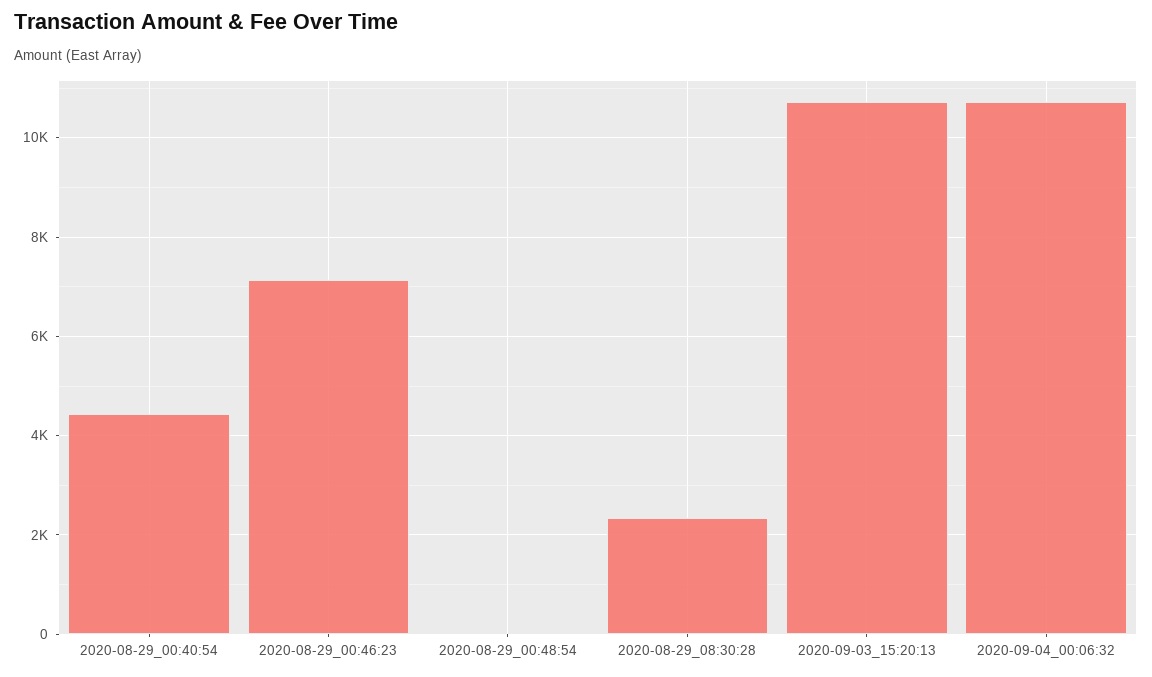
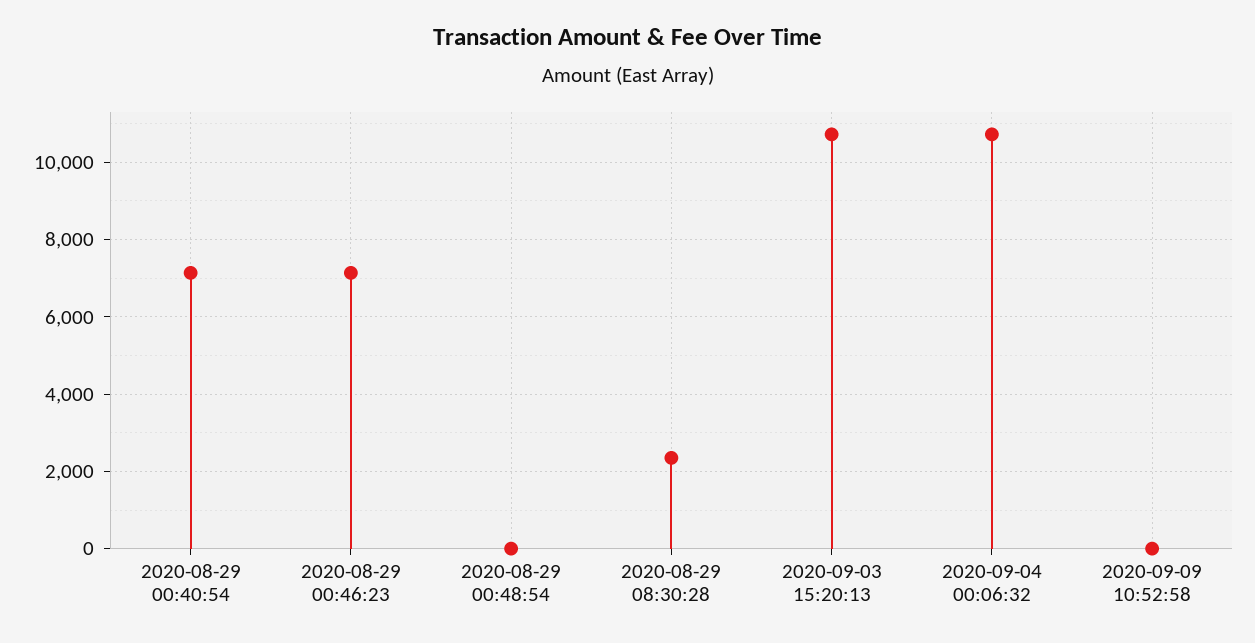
2020-08-29_00:40:54: 4400 -> 7200
2020-09-09 10:52:58: none -> 0

